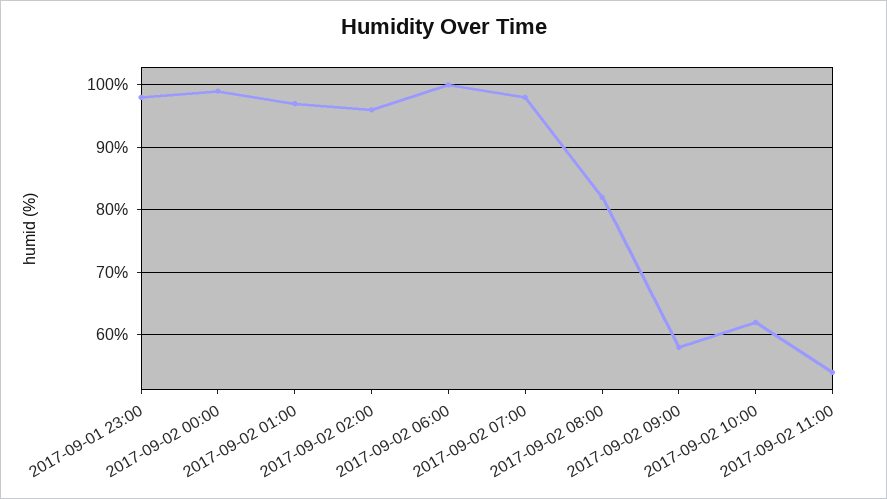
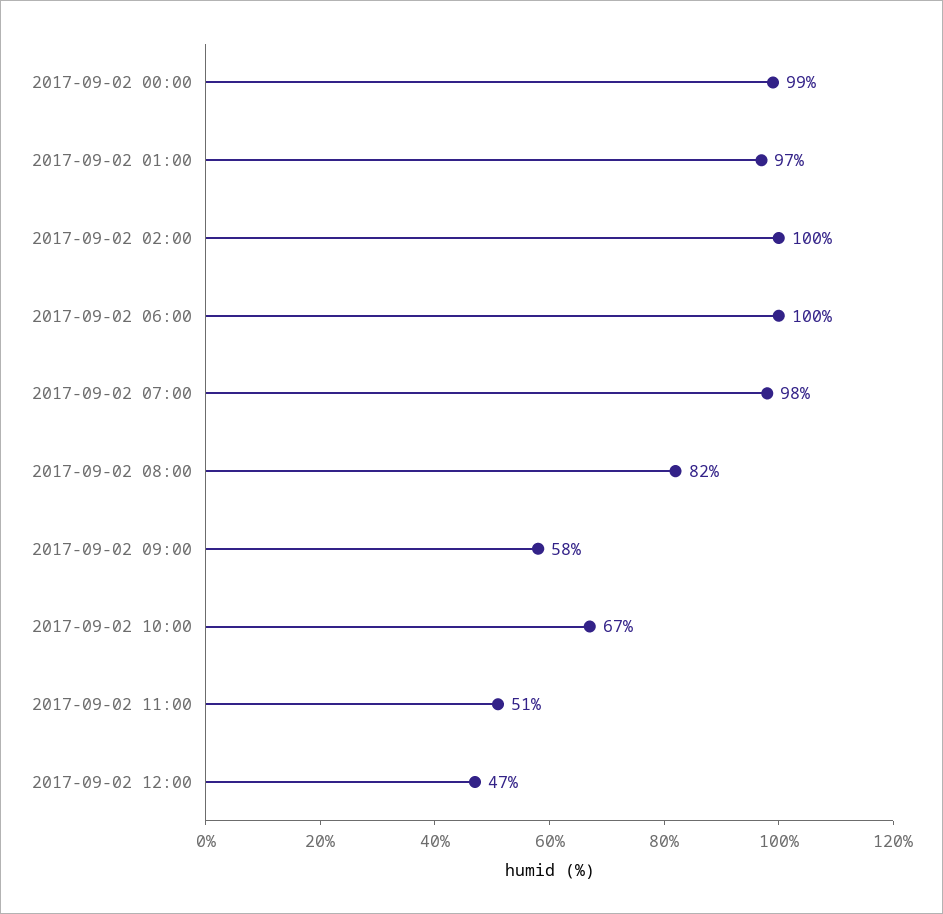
2017-09-01 23:00: 98 -> none
2017-09-02 02:00: 96 -> 100
2017-09-02 10:00: 62 -> 67
2017-09-02 11:00: 54 -> 51
2017-09-02 12:00: none -> 47

